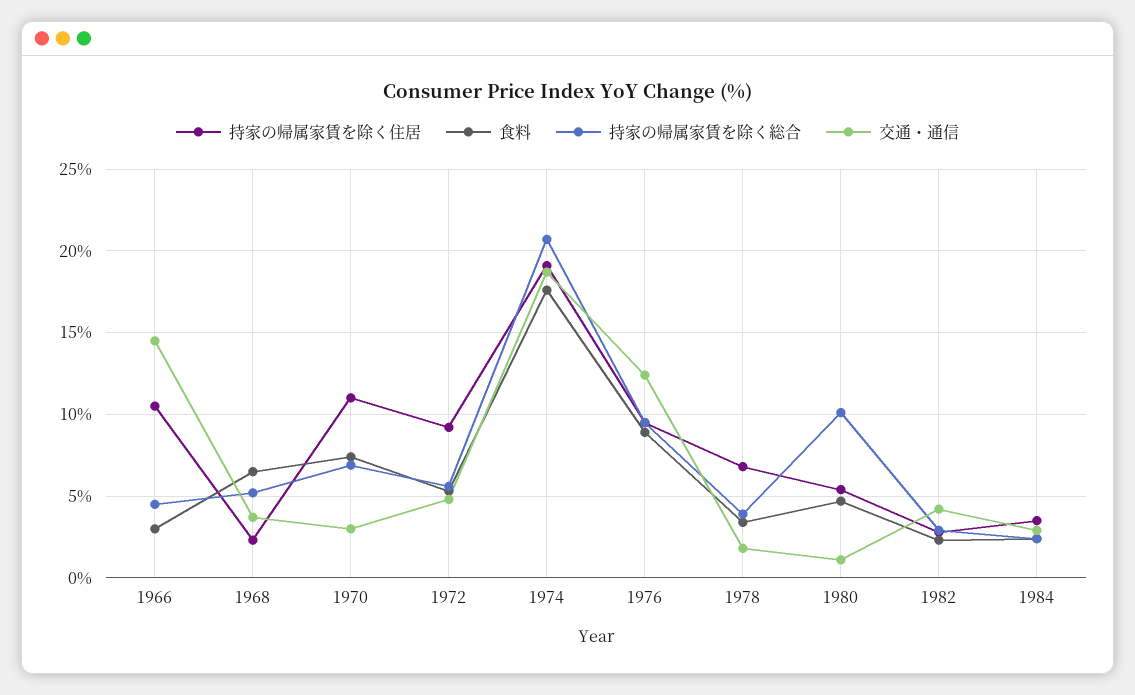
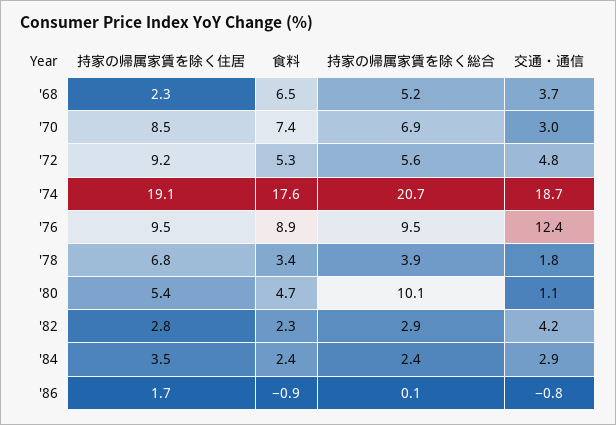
持家の帰属家賃を除く住居, 1966: 10.5 -> none
食料, 1966: 3 -> none
持家の帰属家賃を除く総合, 1966: 4.5 -> none
交通・通信, 1966: 14.5 -> none
持家の帰属家賃を除く住居, 1970: 11 -> 8.5
持家の帰属家賃を除く住居, '86: none -> 1.7
食料, '86: none -> -0.9
持家の帰属家賃を除く総合, '86: none -> 0.1
交通・通信, '86: none -> -0.8

